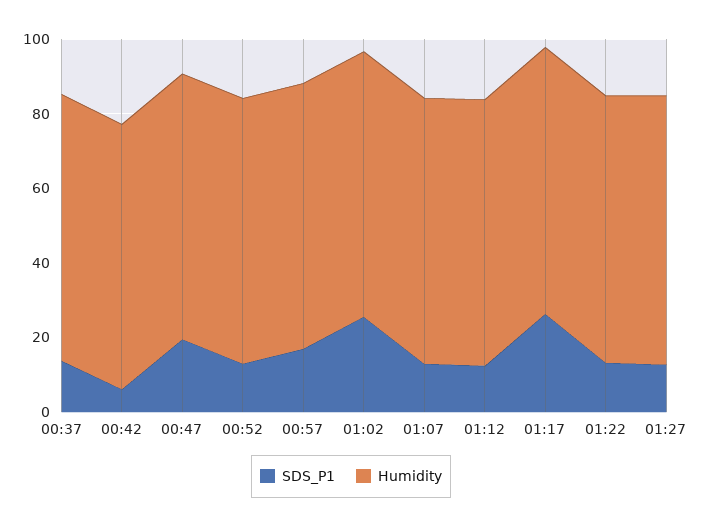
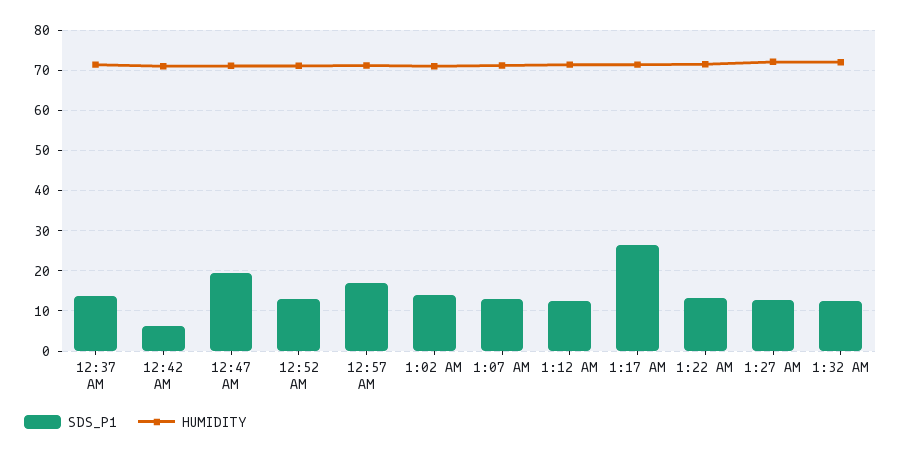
SDS_P1, 01:02: 25 -> 14
SDS_P1, 1:32 AM: none -> 12
Humidity, 1:32 AM: none -> 72

